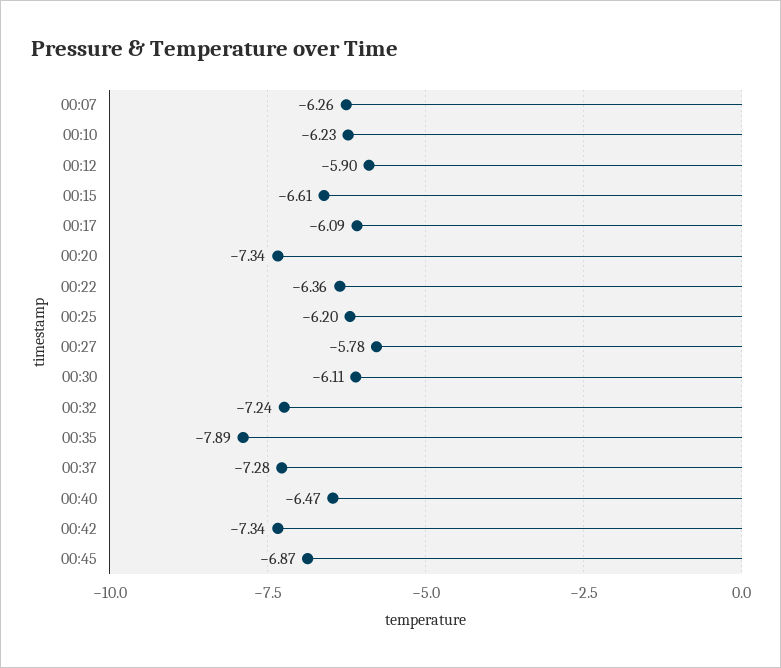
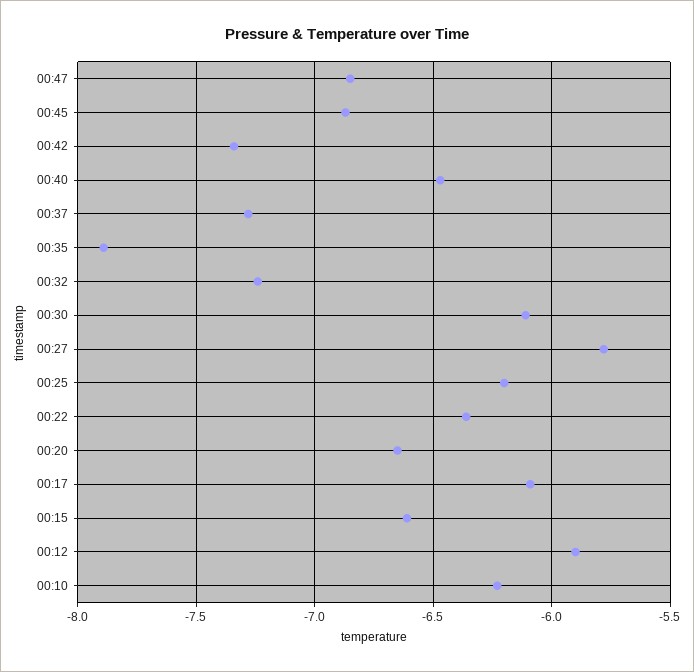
00:07: -6.26 -> none
00:20: -7.34 -> -6.65
00:47: none -> -6.85

